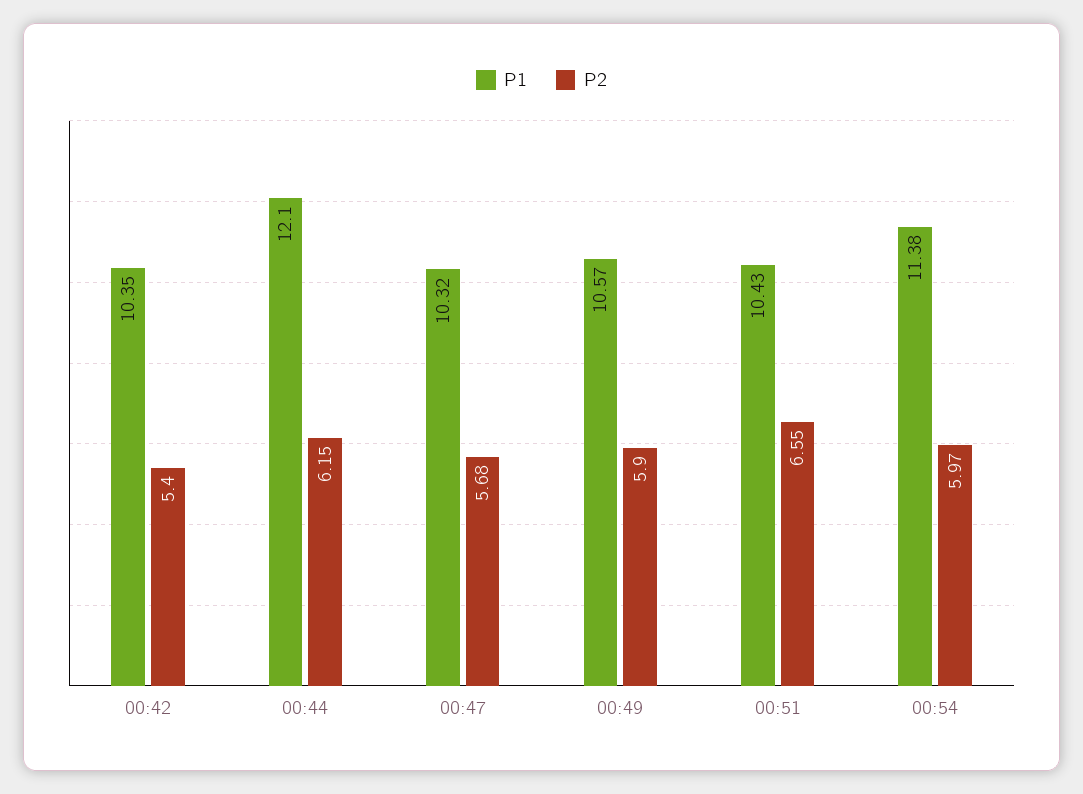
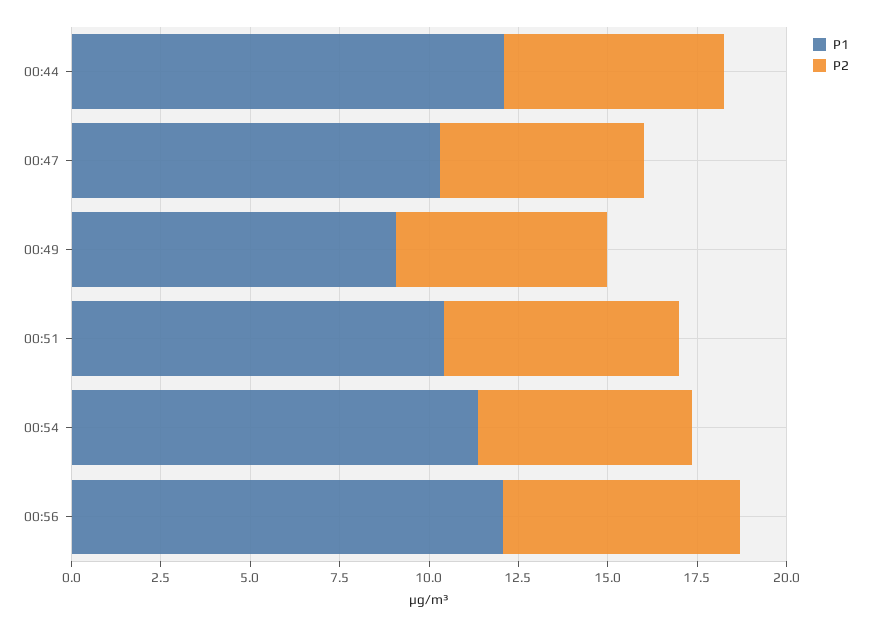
P1, 00:42: 10.35 -> none
P2, 00:42: 5.4 -> none
P1, 00:49: 10.57 -> 9
P1, 00:56: none -> 12
P2, 00:56: none -> 6.5

